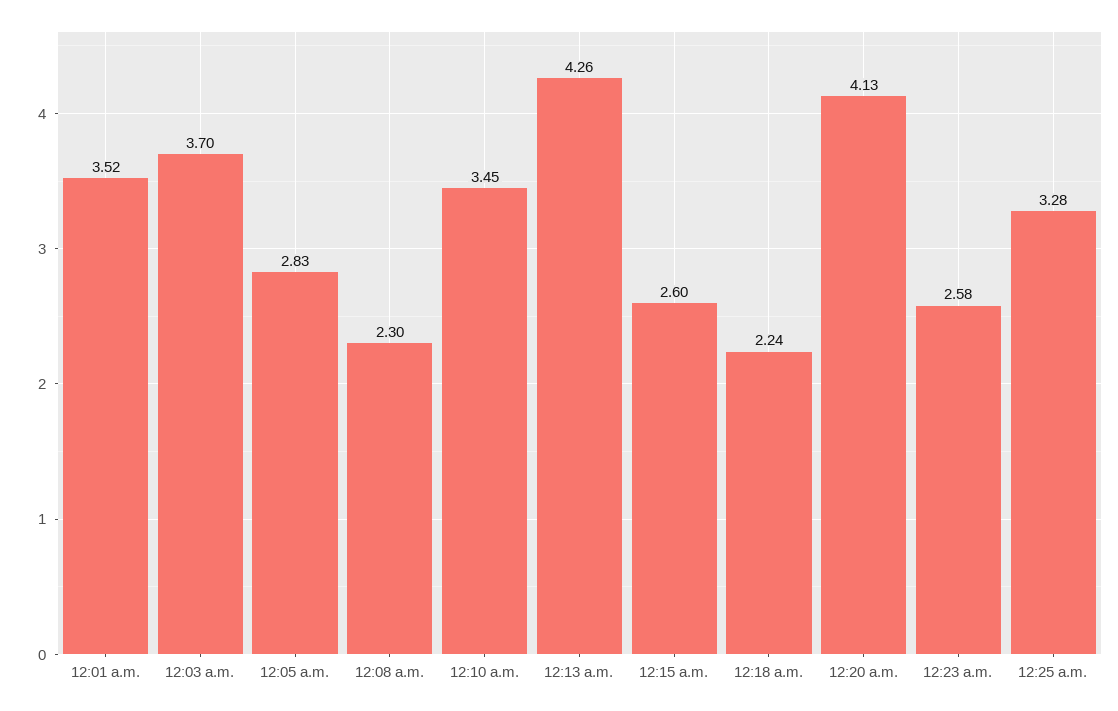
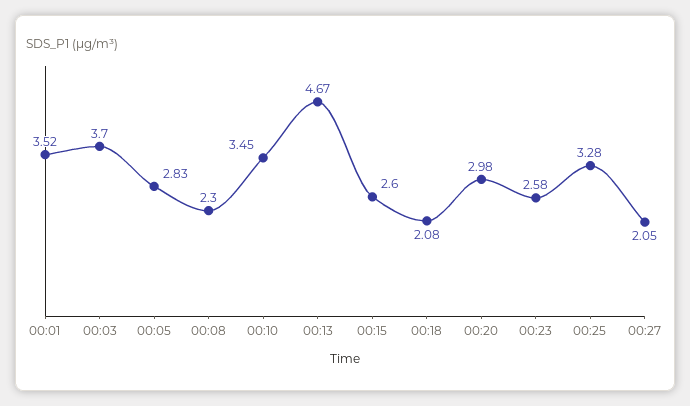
12:13 a.m.: 4.26 -> 4.67
12:18 a.m.: 2.24 -> 2.08
12:20 a.m.: 4.13 -> 2.98
00:27: none -> 2.05

